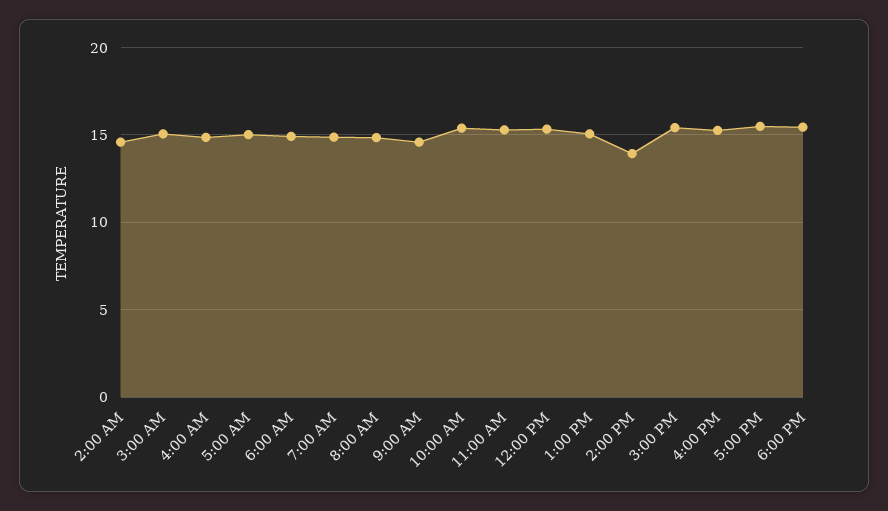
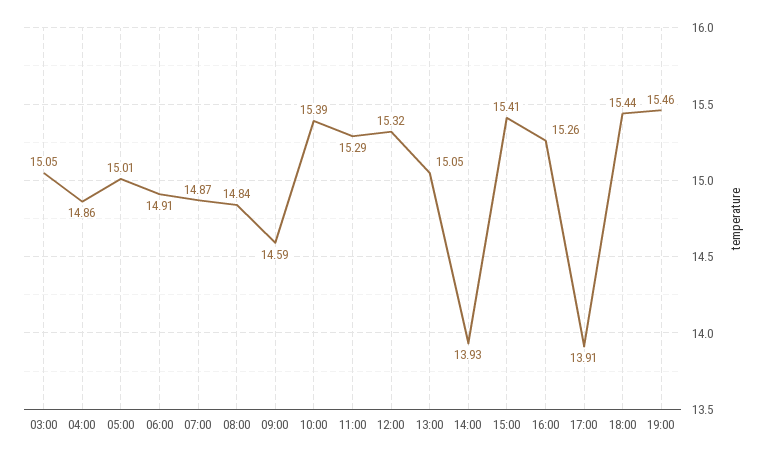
2:00 AM: 14.5 -> none
5:00 PM: 15.5 -> 13.91
19:00: none -> 15.46

